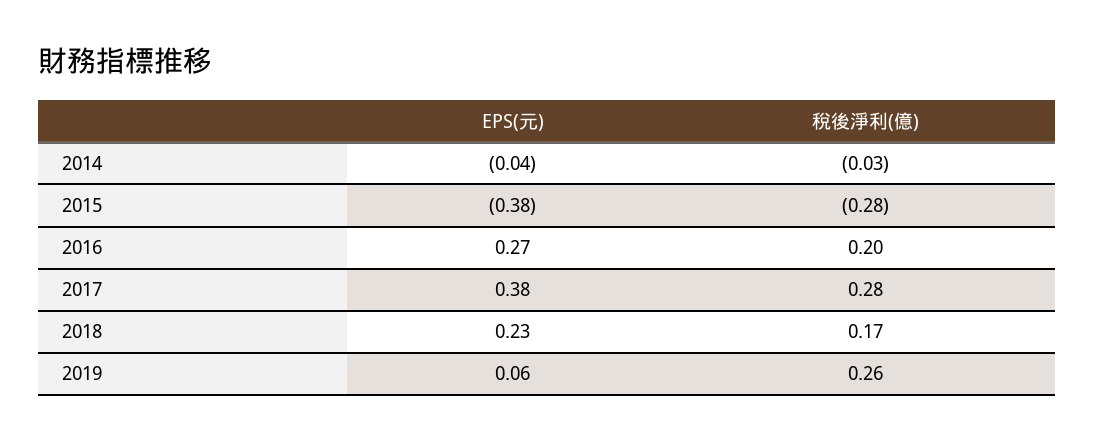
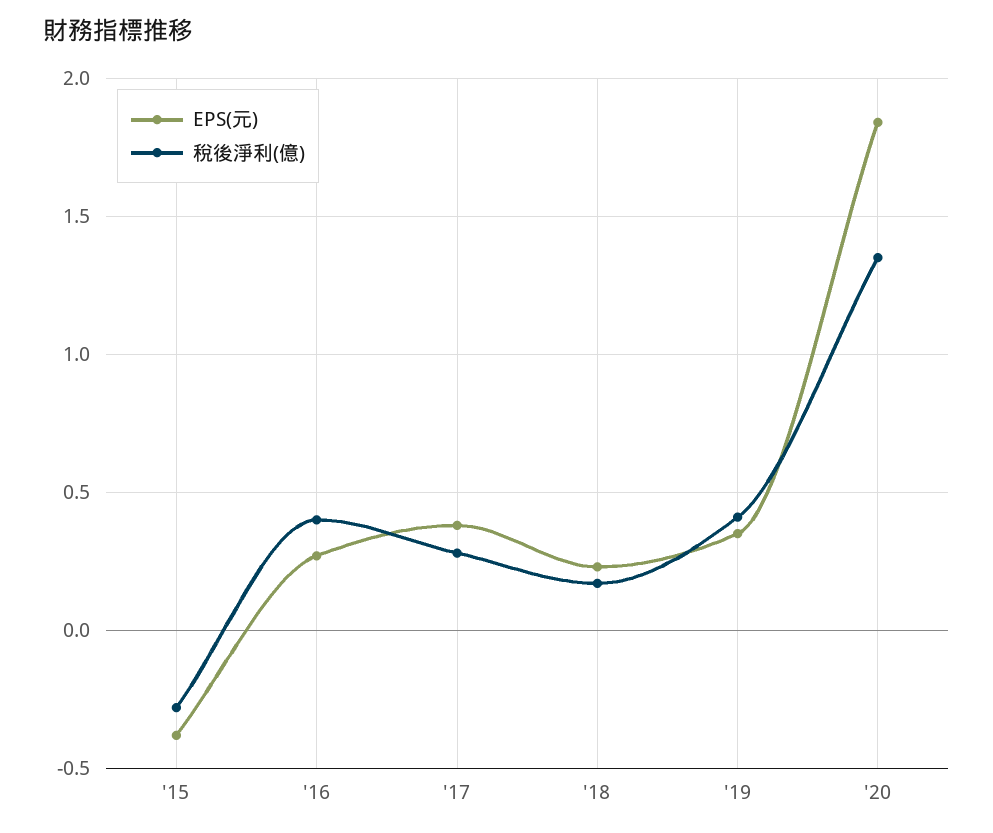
EPS(元), 2014: -0.04 -> none
稅後淨利(億), 2014: -0.03 -> none
稅後淨利(億), 2016: 0.2 -> 0.4
EPS(元), 2019: 0.06 -> 0.35
稅後淨利(億), 2019: 0.26 -> 0.4
EPS(元), '20: none -> 1.85
稅後淨利(億), '20: none -> 1.35

